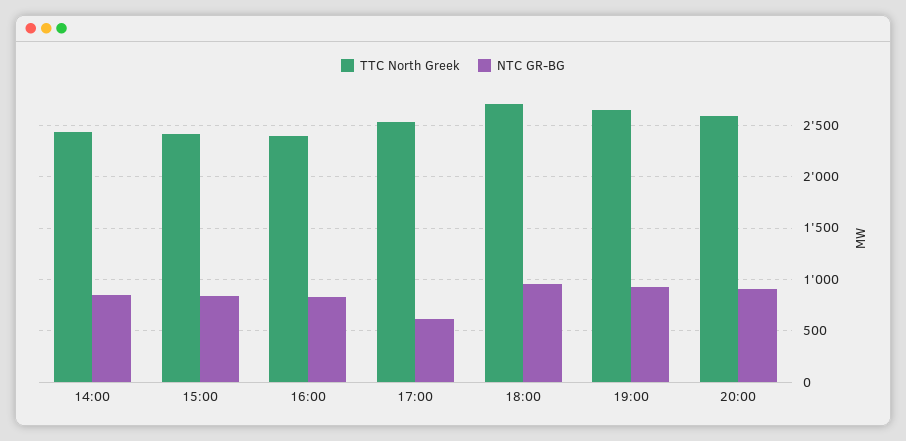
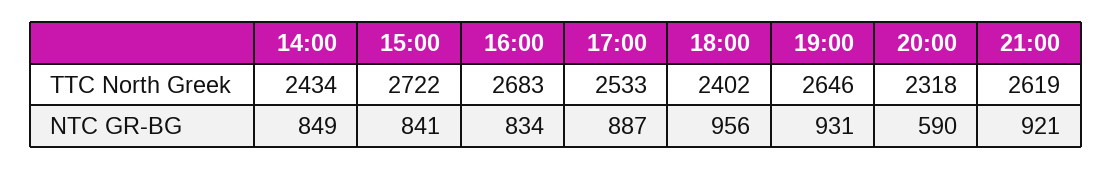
TTC North Greek, 15:00: 2400 -> 2722
TTC North Greek, 16:00: 2400 -> 2683
NTC GR-BG, 17:00: 600 -> 887
TTC North Greek, 18:00: 2700 -> 2402
TTC North Greek, 20:00: 2600 -> 2318
NTC GR-BG, 20:00: 900 -> 590
TTC North Greek, 21:00: none -> 2619
NTC GR-BG, 21:00: none -> 921

